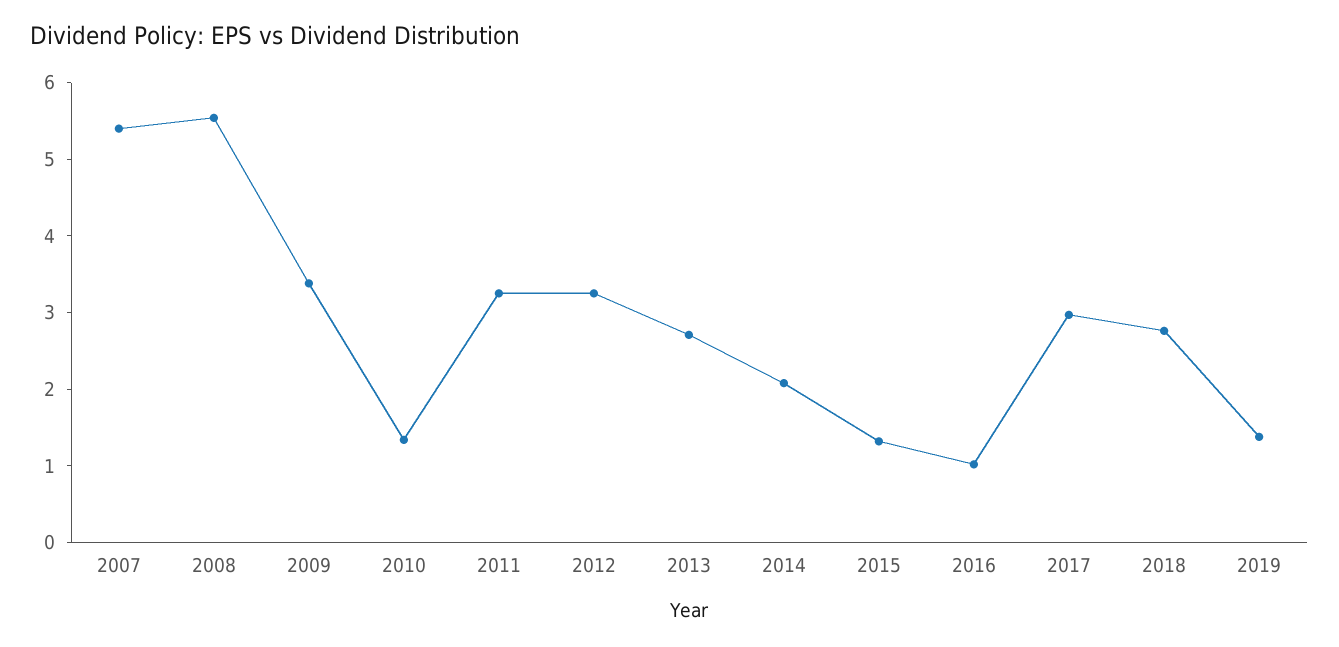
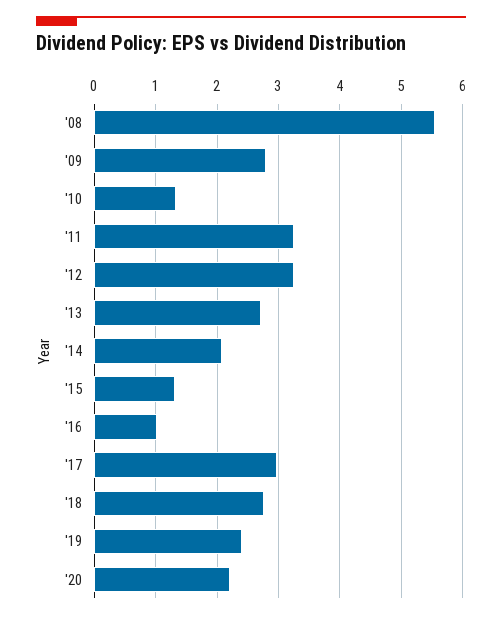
2007: 5.4 -> none
2009: 3.4 -> 2.8
2019: 1.4 -> 2.4
'20: none -> 2.2

